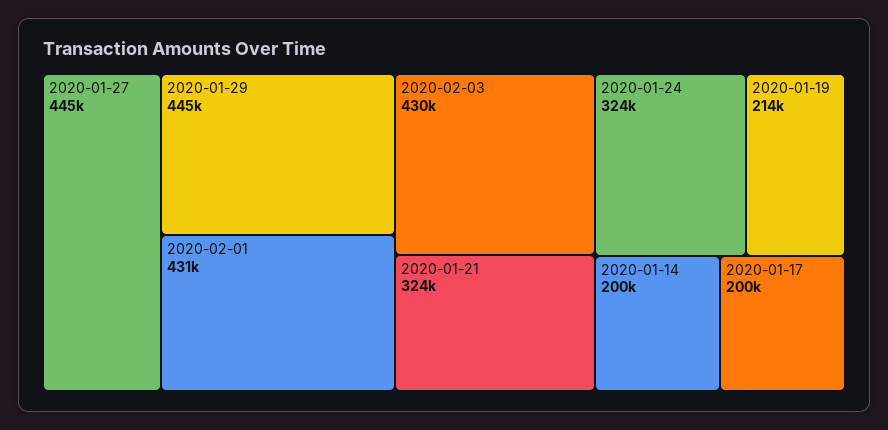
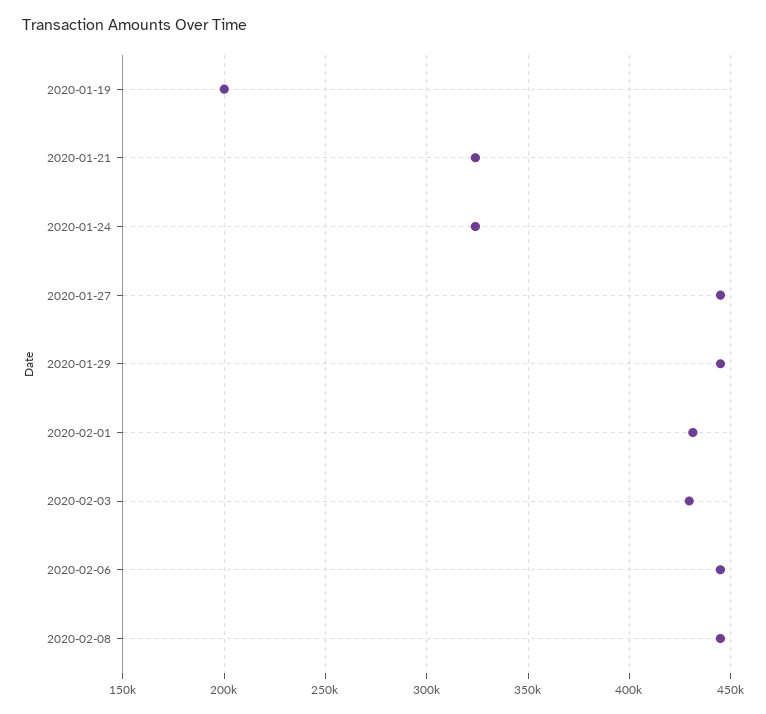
2020-01-19: 214000 -> 200000
2020-01-14: 200000 -> none
2020-01-17: 200000 -> none
2020-02-06: none -> 445000
2020-02-08: none -> 445000

